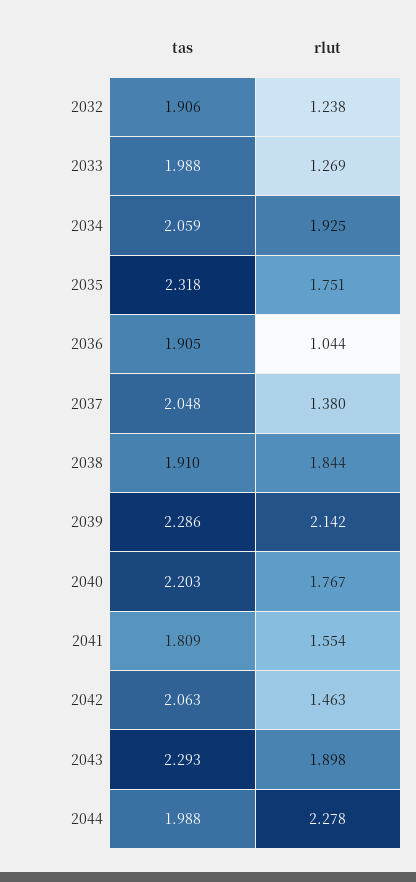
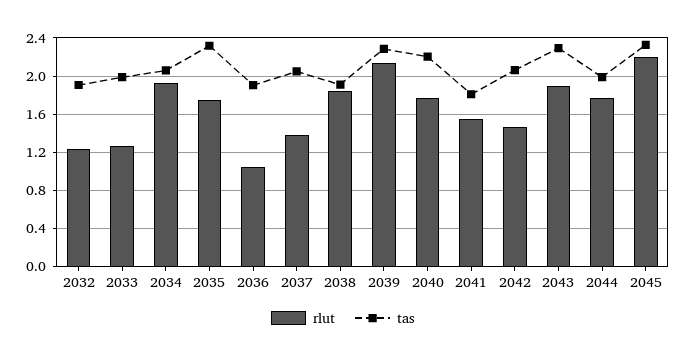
rlut, 2044: 2.278 -> 1.8
rlut, 2045: none -> 2.2
tas, 2045: none -> 2.3

